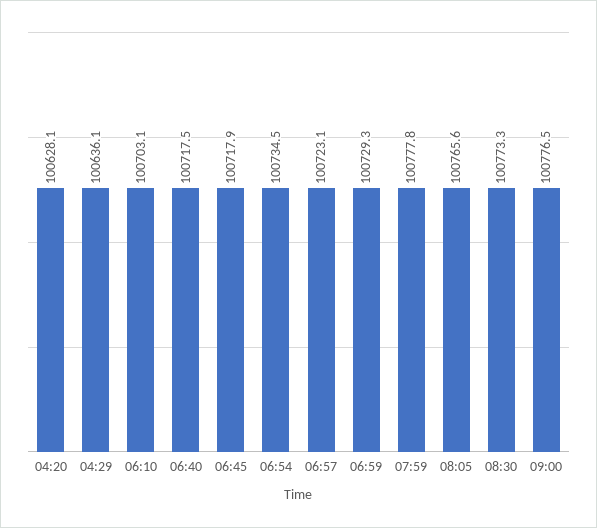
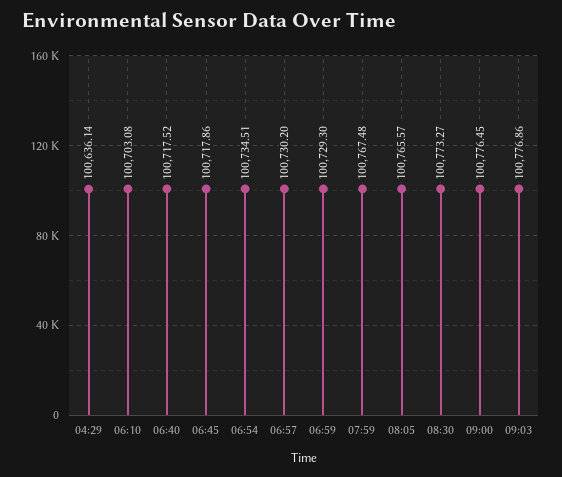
04:20: 100628.1 -> none
06:57: 100723.1 -> 100730.2
07:59: 100777.8 -> 100767.48
09:03: none -> 100776.86

